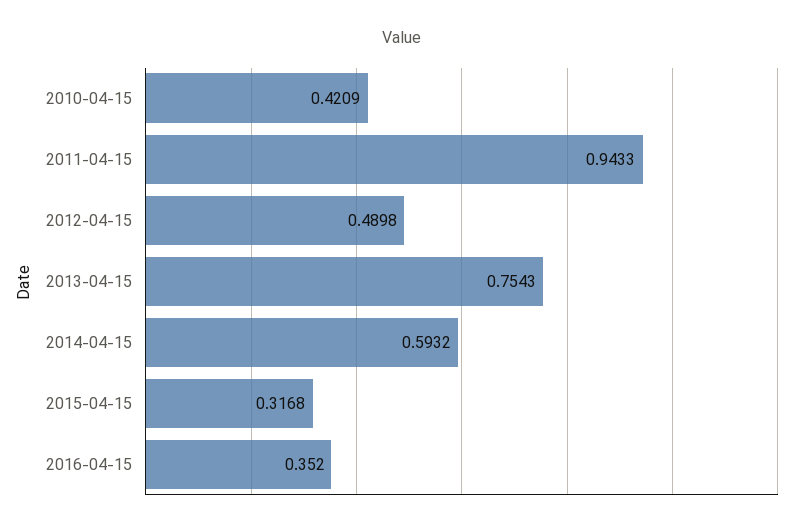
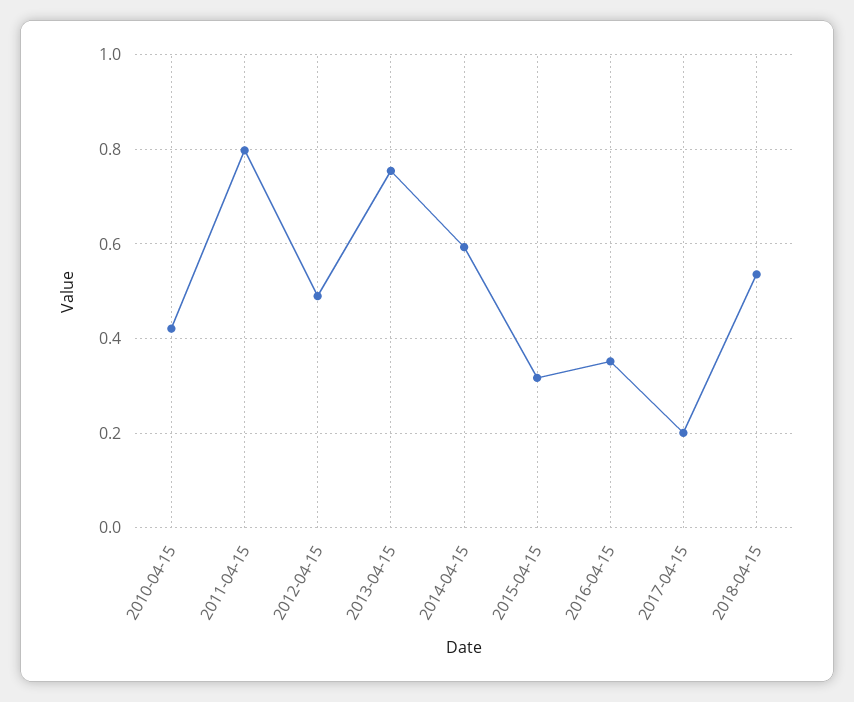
2011-04-15: 0.9433 -> 0.8
2017-04-15: none -> 0.2
2018-04-15: none -> 0.54

